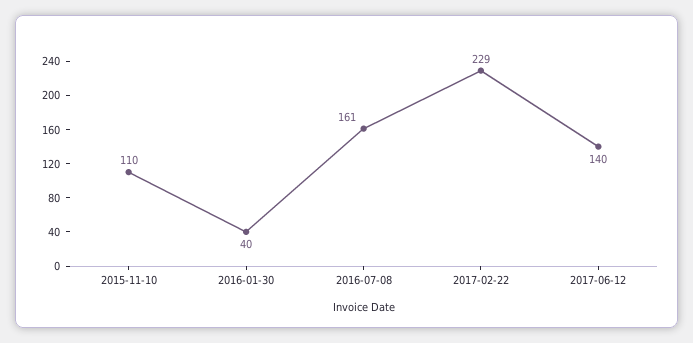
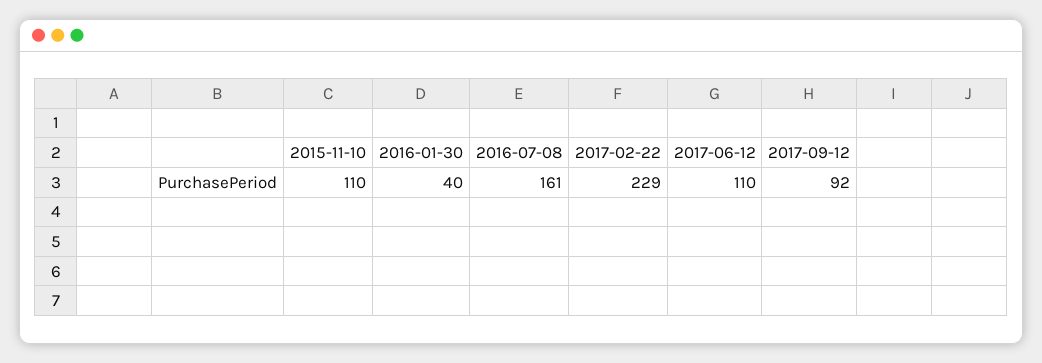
2017-06-12: 140 -> 110
2017-09-12: none -> 92

